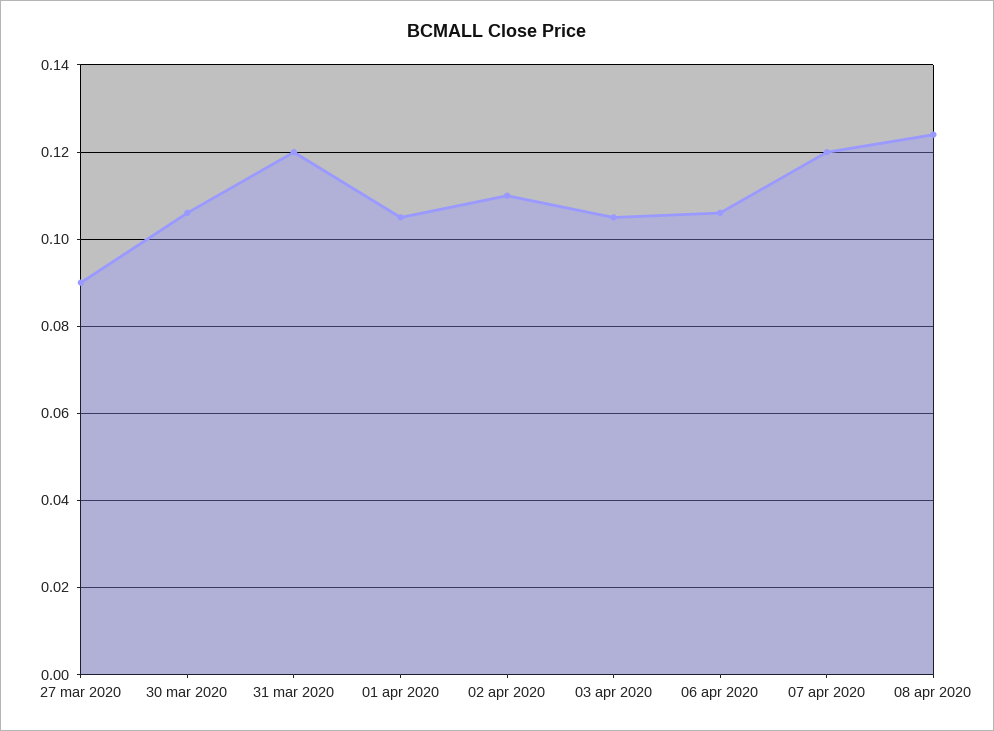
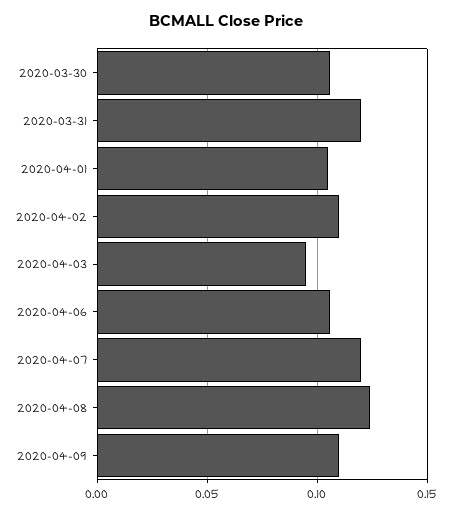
27 mar 2020: 0.09 -> none
03 apr 2020: 0.105 -> 0.095
2020-04-09: none -> 0.11

